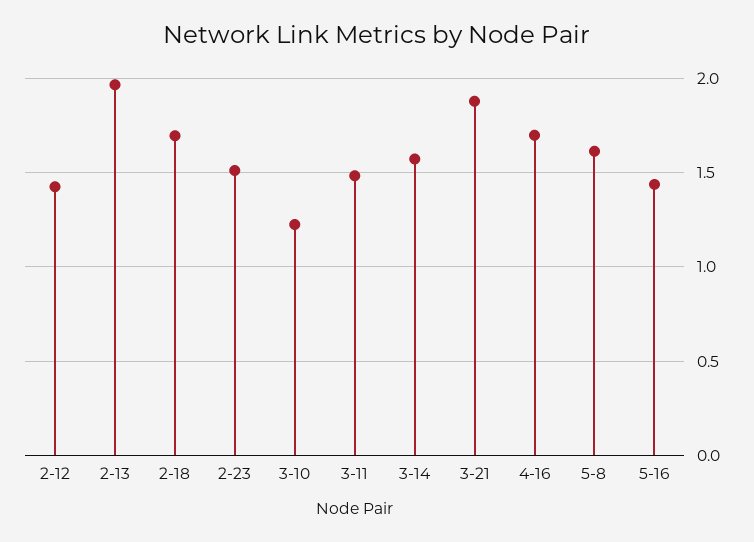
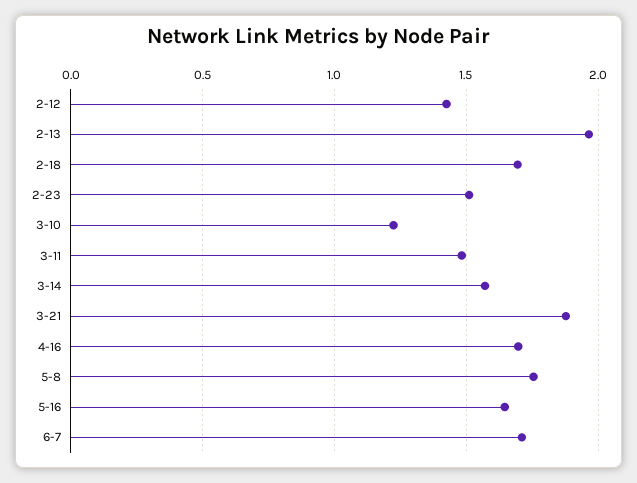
5-8: 1.6 -> 1.75
5-16: 1.45 -> 1.65
6-7: none -> 1.7

